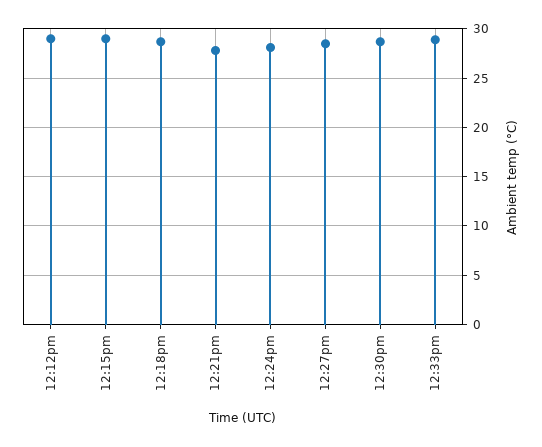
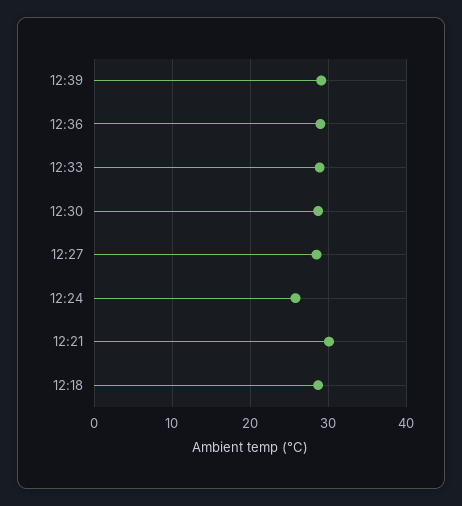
12:12pm: 29 -> none
12:15pm: 29 -> none
12:21pm: 28 -> 30
12:24pm: 28 -> 26
12:39: none -> 29
12:36: none -> 29

